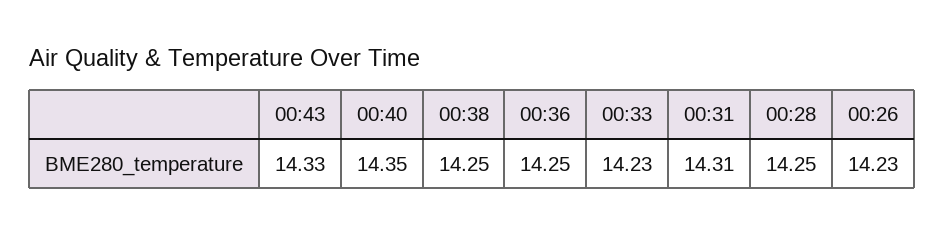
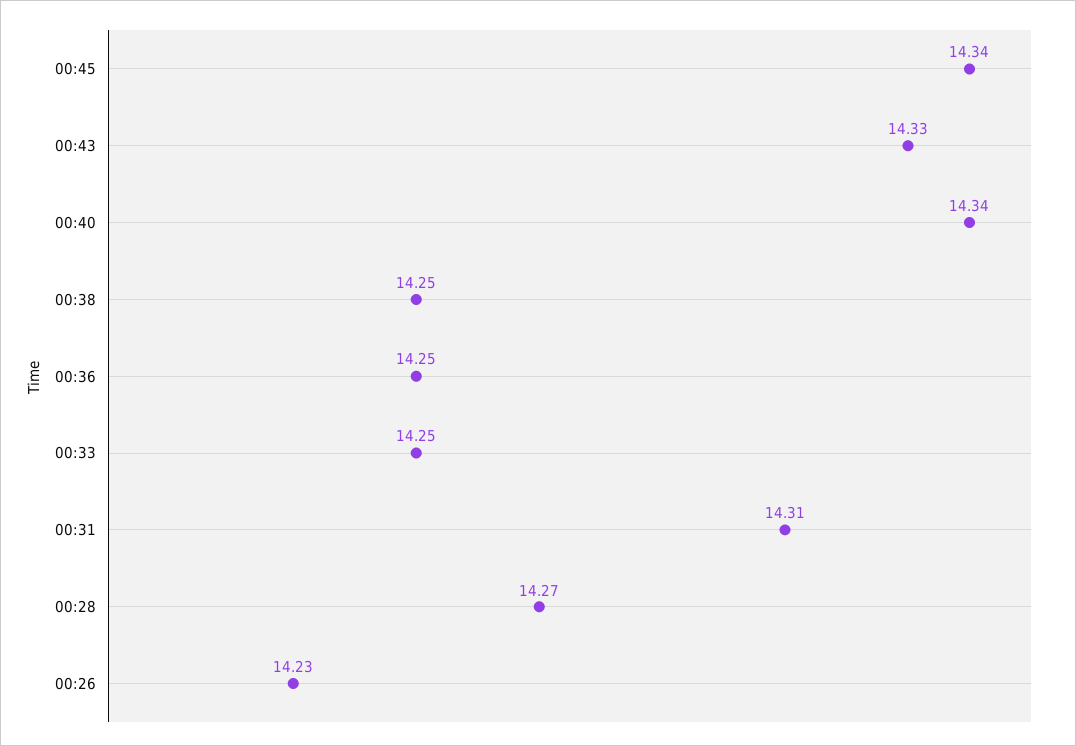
00:40: 14.35 -> 14.34
00:33: 14.23 -> 14.25
00:28: 14.25 -> 14.27
00:45: none -> 14.34

